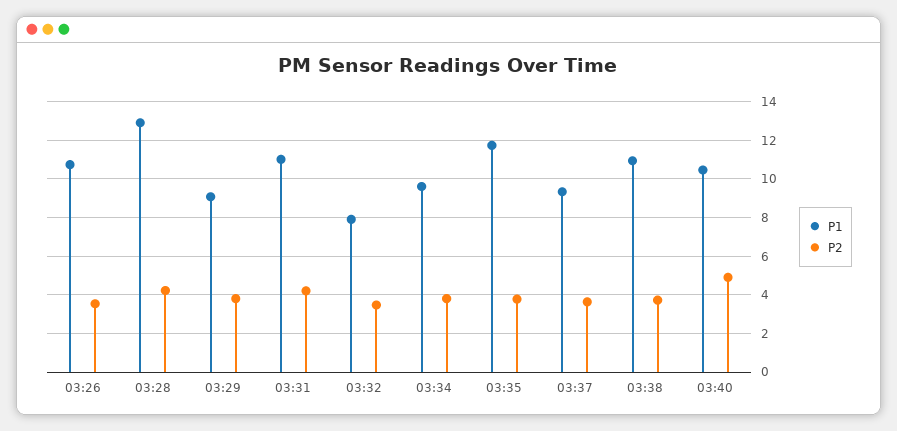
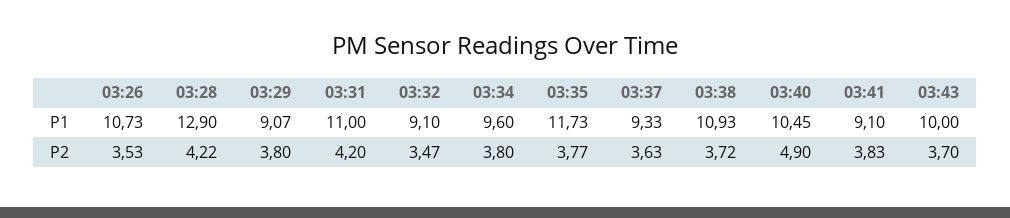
P1, 03:32: 8 -> 9.1
P1, 03:41: none -> 9.1
P1, 03:43: none -> 10
P2, 03:41: none -> 3.83
P2, 03:43: none -> 3.7

